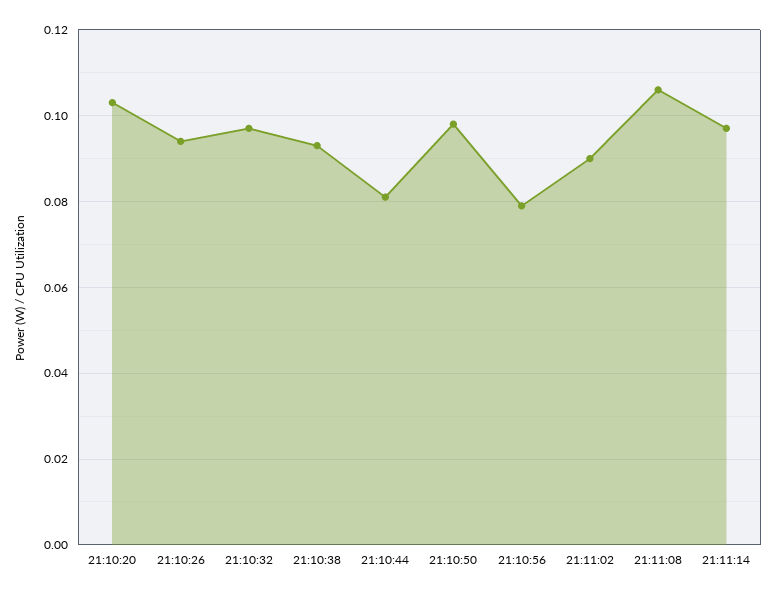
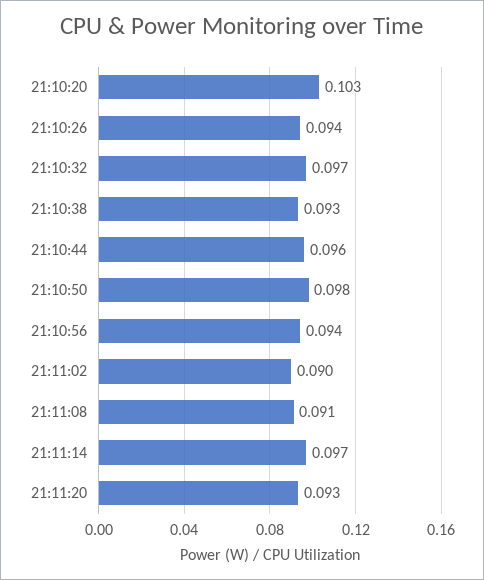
21:10:44: 0.08 -> 0.096
21:10:56: 0.08 -> 0.094
21:11:08: 0.105 -> 0.091
21:11:20: none -> 0.093

